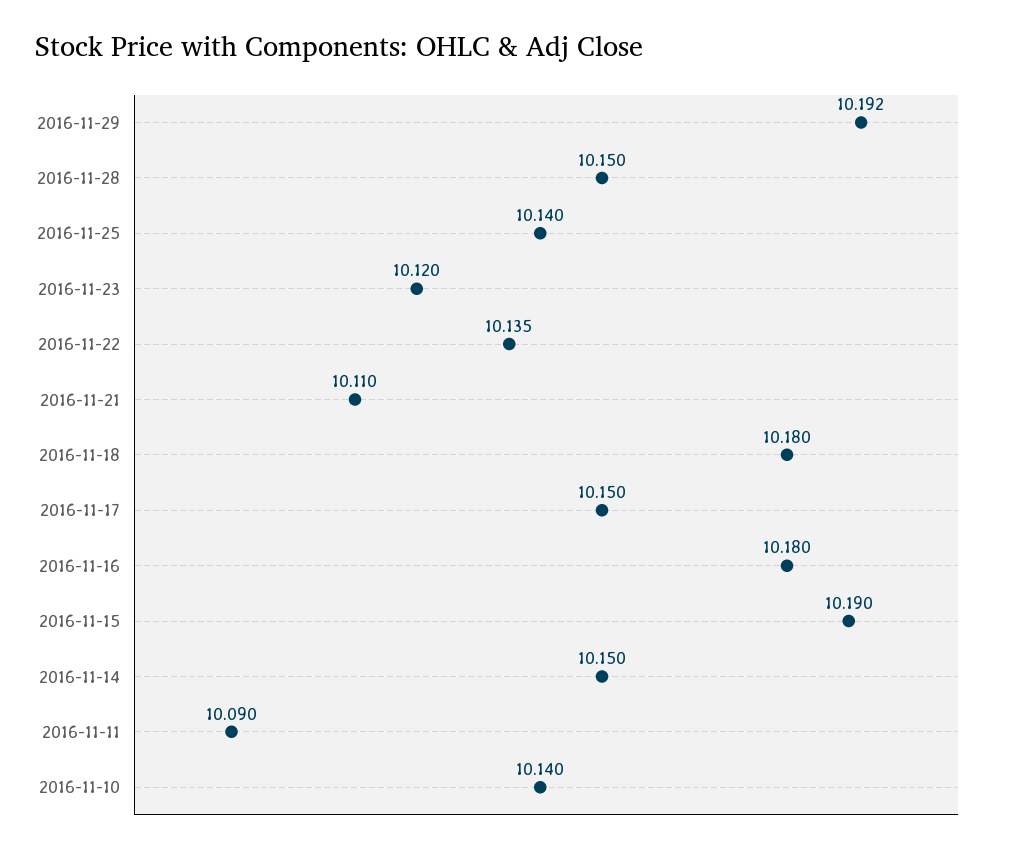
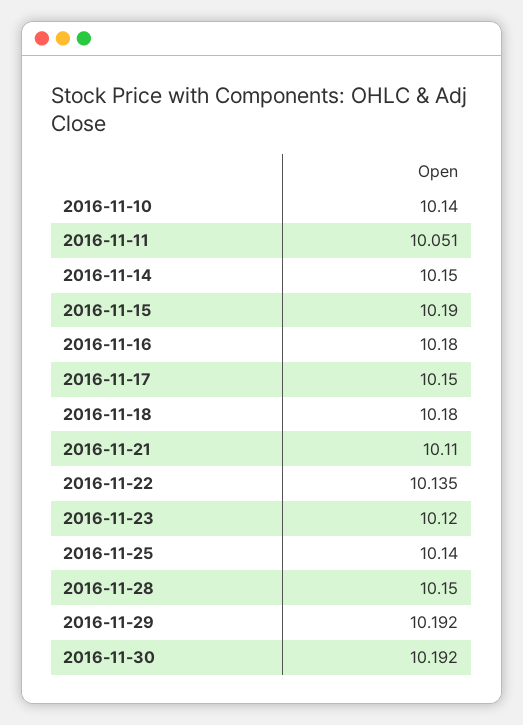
2016-11-11: 10.09 -> 10.051
2016-11-30: none -> 10.192

